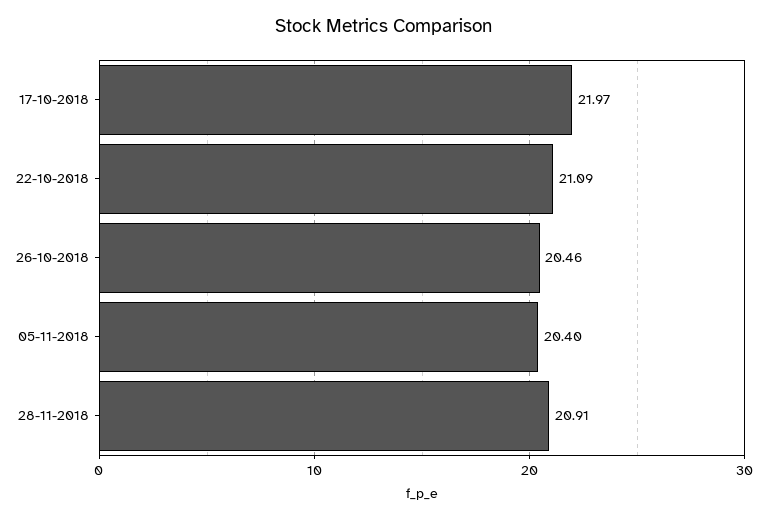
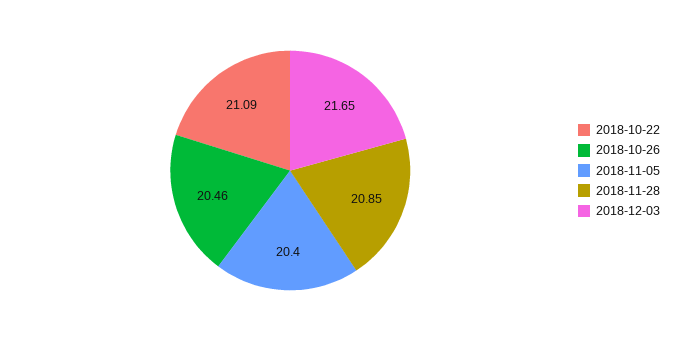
17-10-2018: 21.97 -> none
28-11-2018: 20.91 -> 20.85
2018-12-03: none -> 21.65

